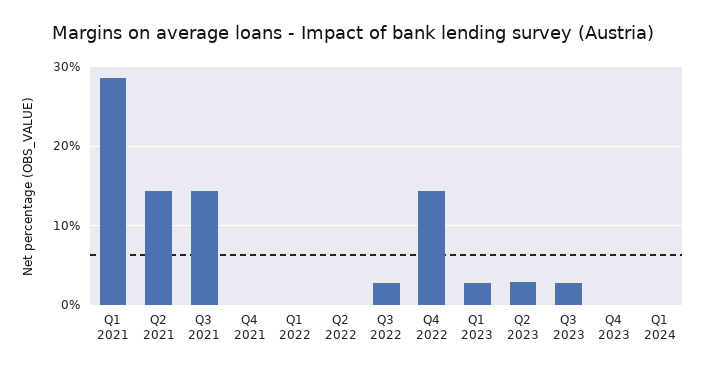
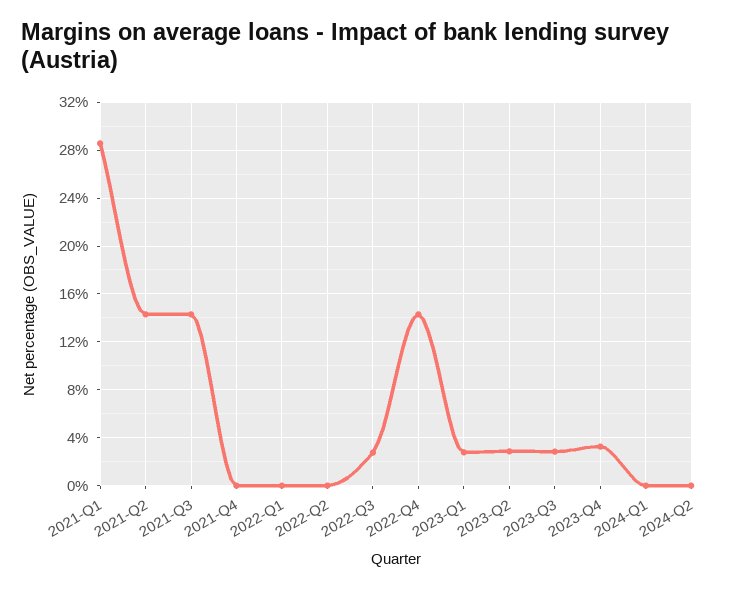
Q4 2023: 0 -> 3
2024-Q2: none -> 0

